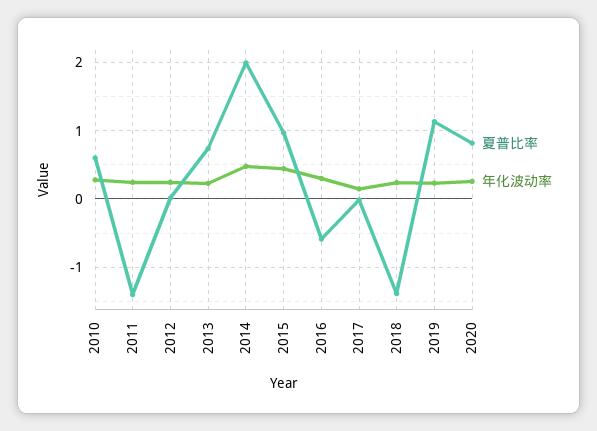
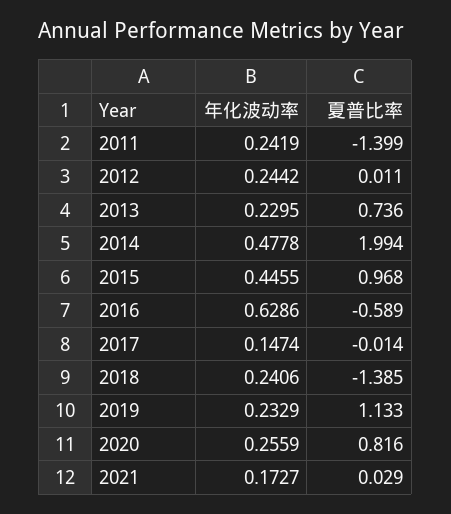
夏普比率, 2010: 0.6 -> none
年化波动率, 2010: 0.3 -> none
年化波动率, 2016: 0.3 -> 0.6286
年化波动率, 2021: none -> 0.1727
夏普比率, 2021: none -> 0.029

